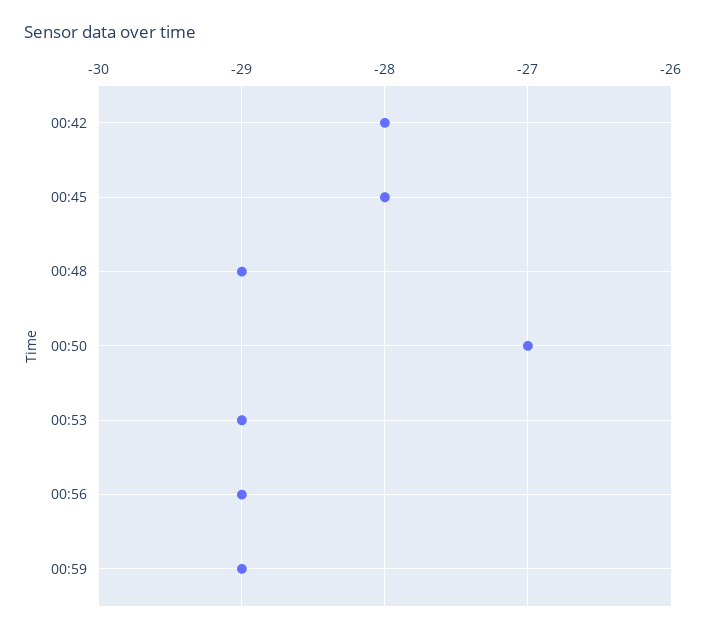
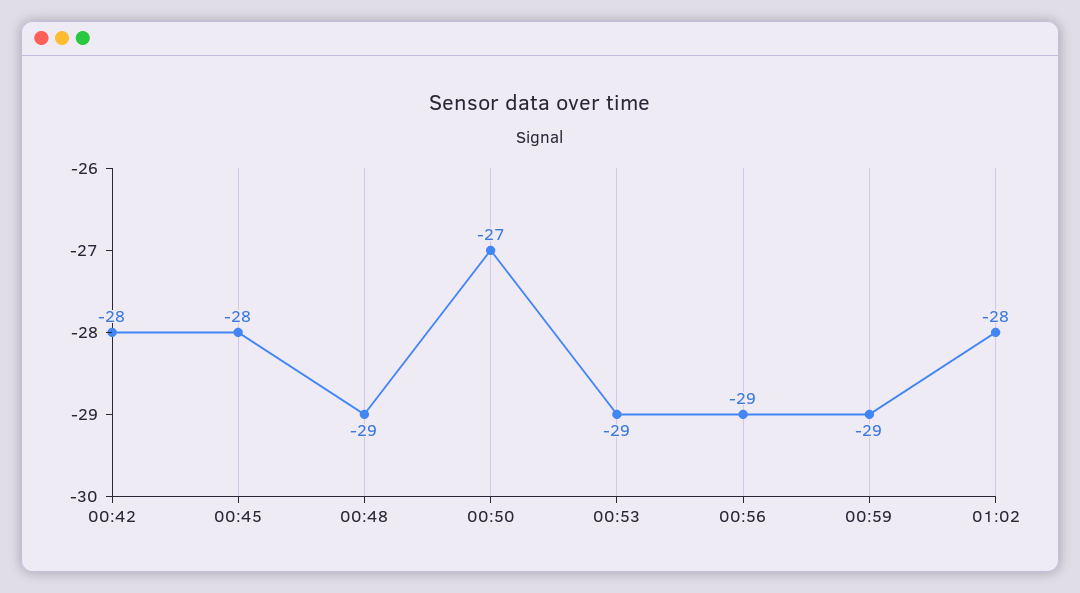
01:02: none -> -28

